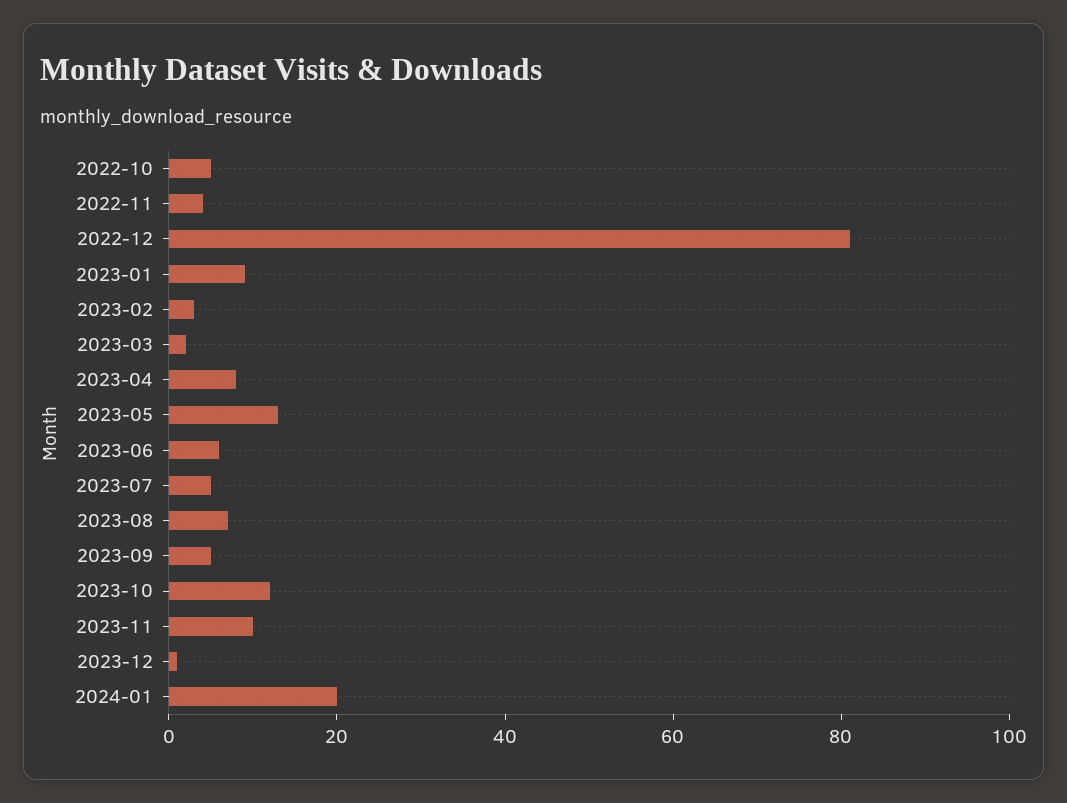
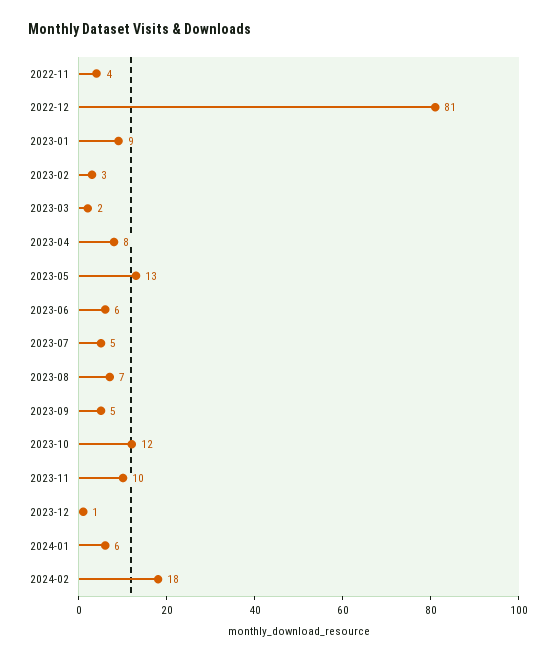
2022-10: 5 -> none
2024-01: 20 -> 6
2024-02: none -> 18

